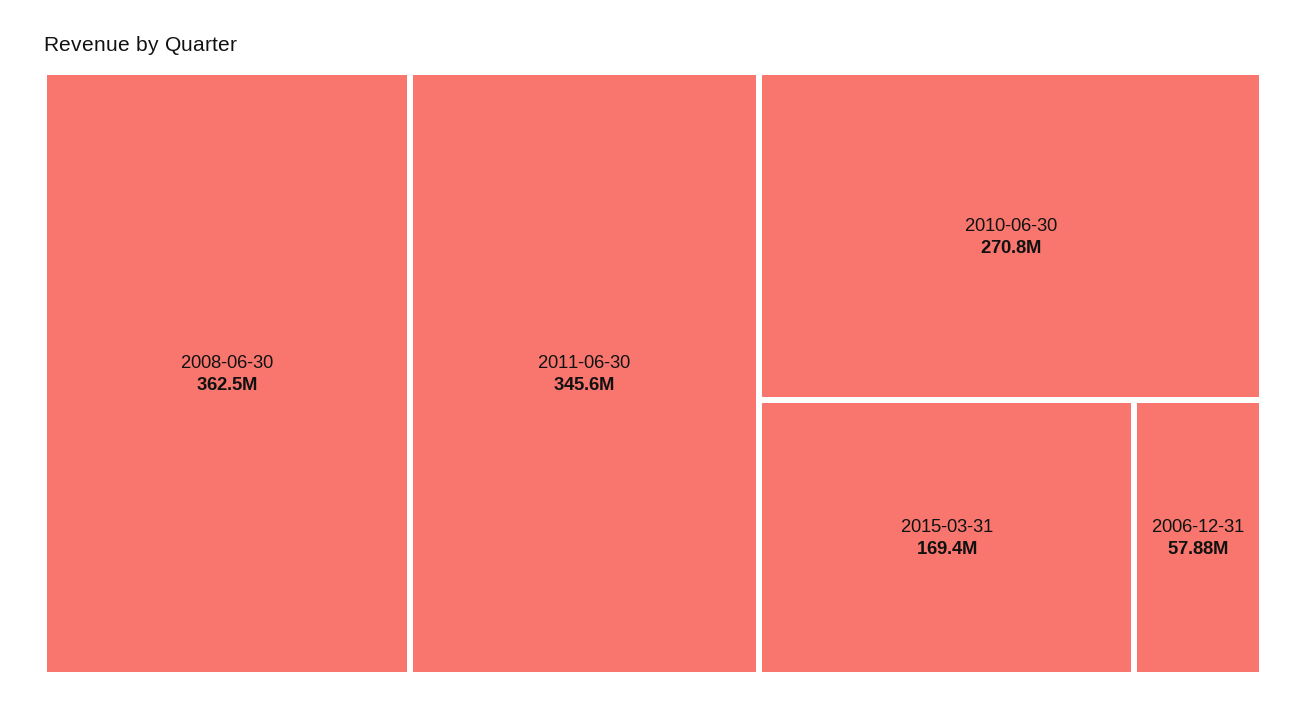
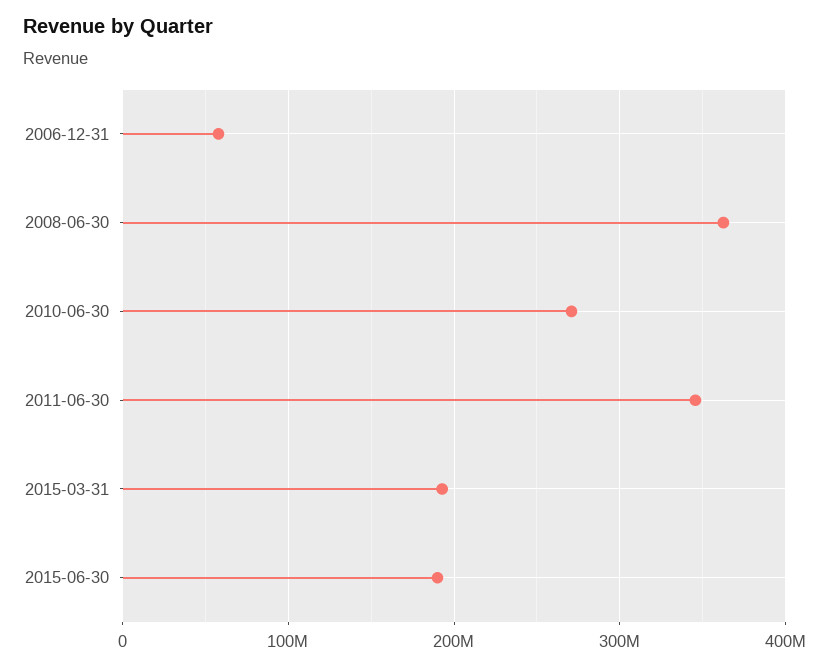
2015-03-31: 169400000 -> 190000000
2015-06-30: none -> 190000000

